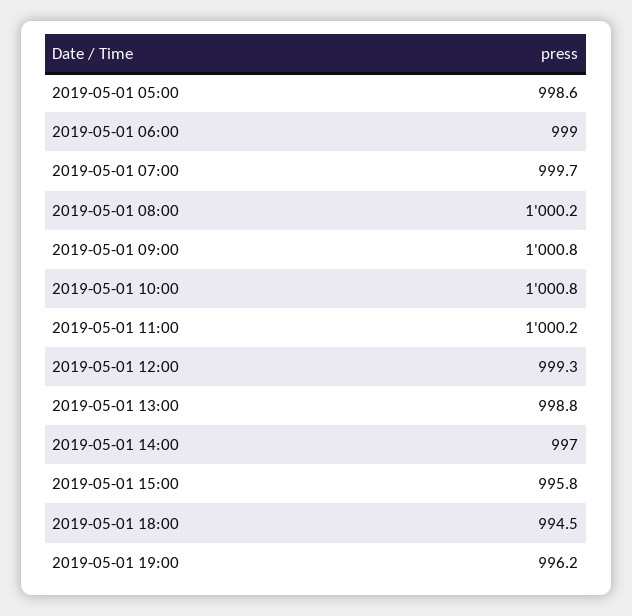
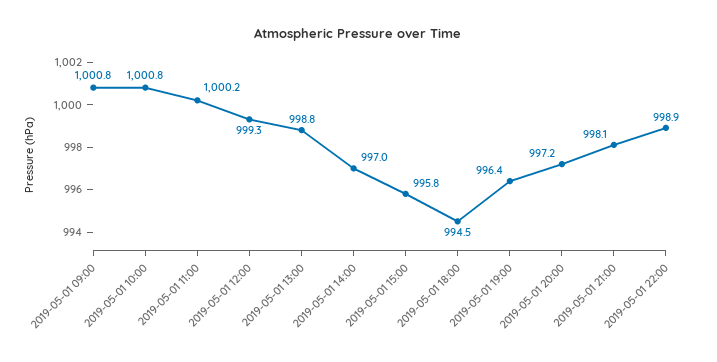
2019-05-01 05:00: 998.6 -> none
2019-05-01 06:00: 999 -> none
2019-05-01 07:00: 999.7 -> none
2019-05-01 08:00: 1000.2 -> none
2019-05-01 19:00: 996.2 -> 996.4
2019-05-01 20:00: none -> 997.2
2019-05-01 21:00: none -> 998.1
2019-05-01 22:00: none -> 998.9

